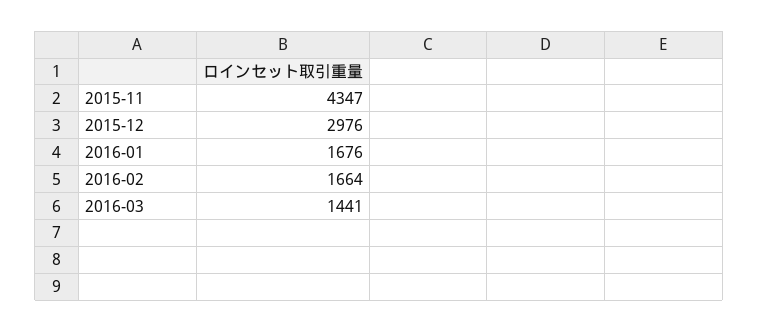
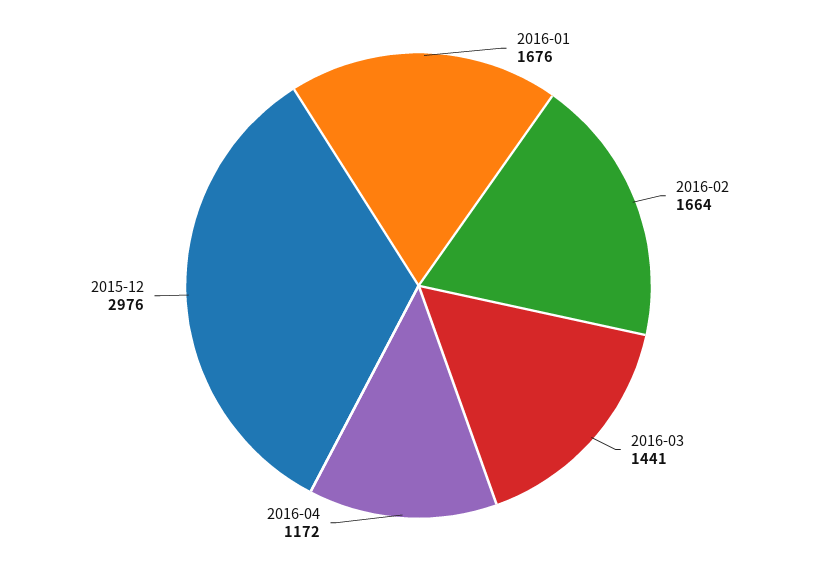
2015-11: 4347 -> none
2016-04: none -> 1172

